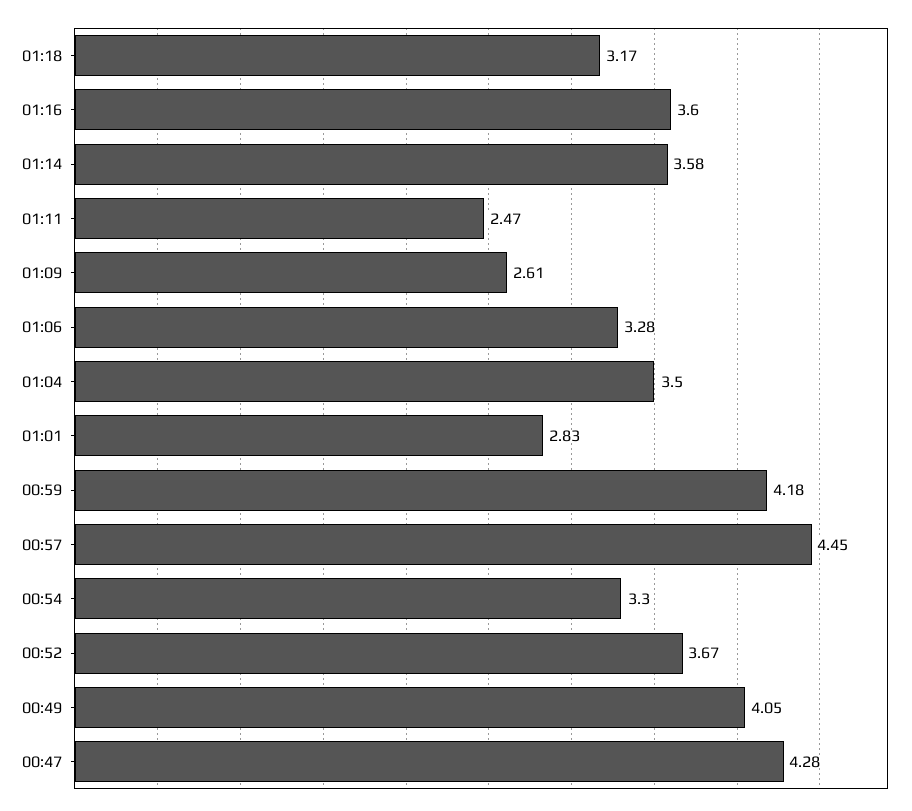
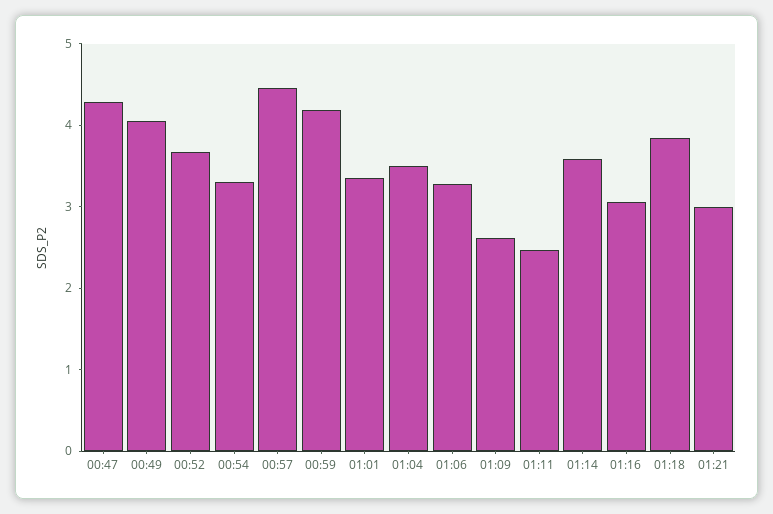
01:18: 3.17 -> 3.8
01:16: 3.6 -> 3
01:01: 2.83 -> 3.4
01:21: none -> 3

